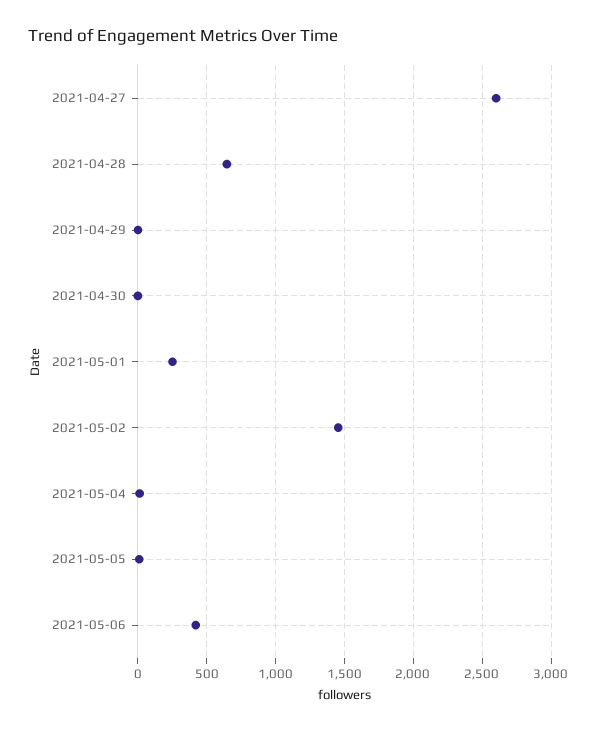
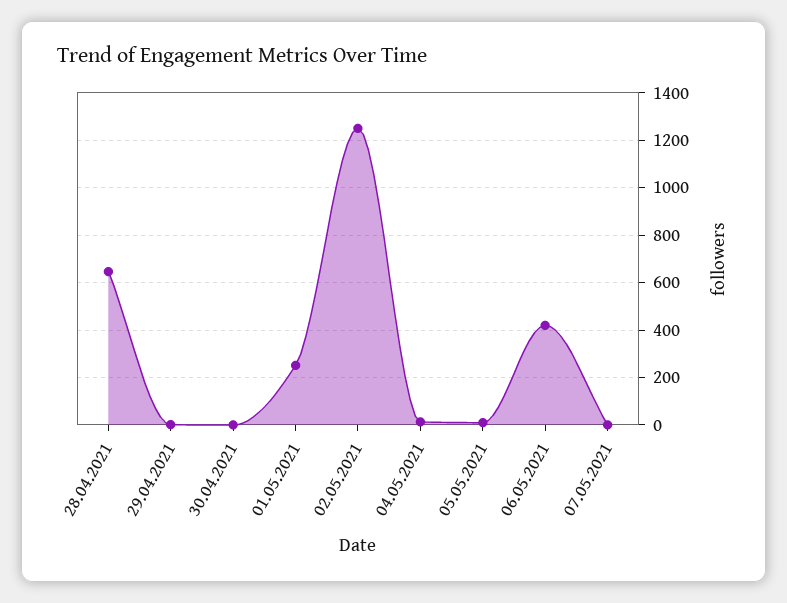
2021-04-27: 2600 -> none
2021-05-02: 1450 -> 1250
07.05.2021: none -> 0

